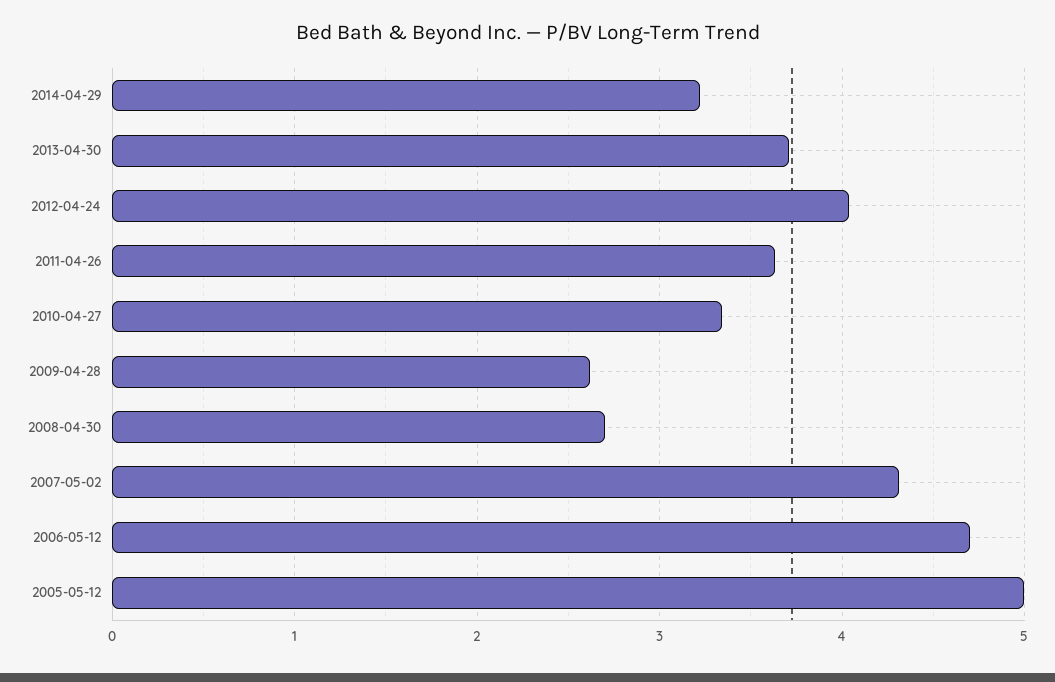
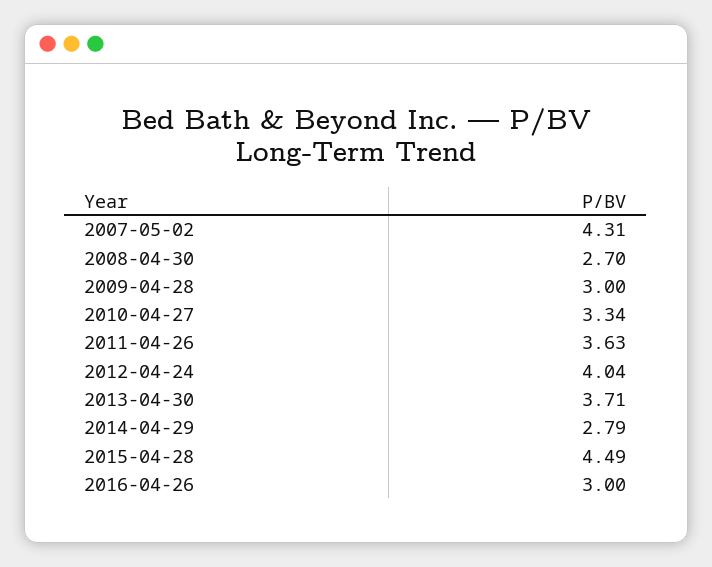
2014-04-29: 3.2 -> 2.79
2009-04-28: 2.6 -> 3
2006-05-12: 4.7 -> none
2005-05-12: 5 -> none
2015-04-28: none -> 4.49
2016-04-26: none -> 3

